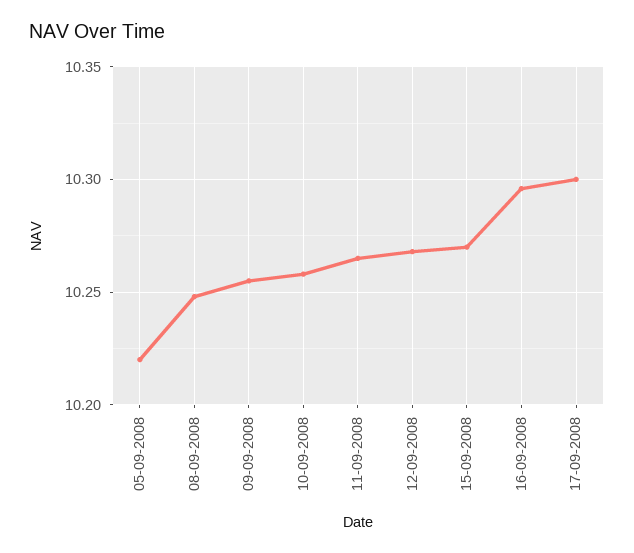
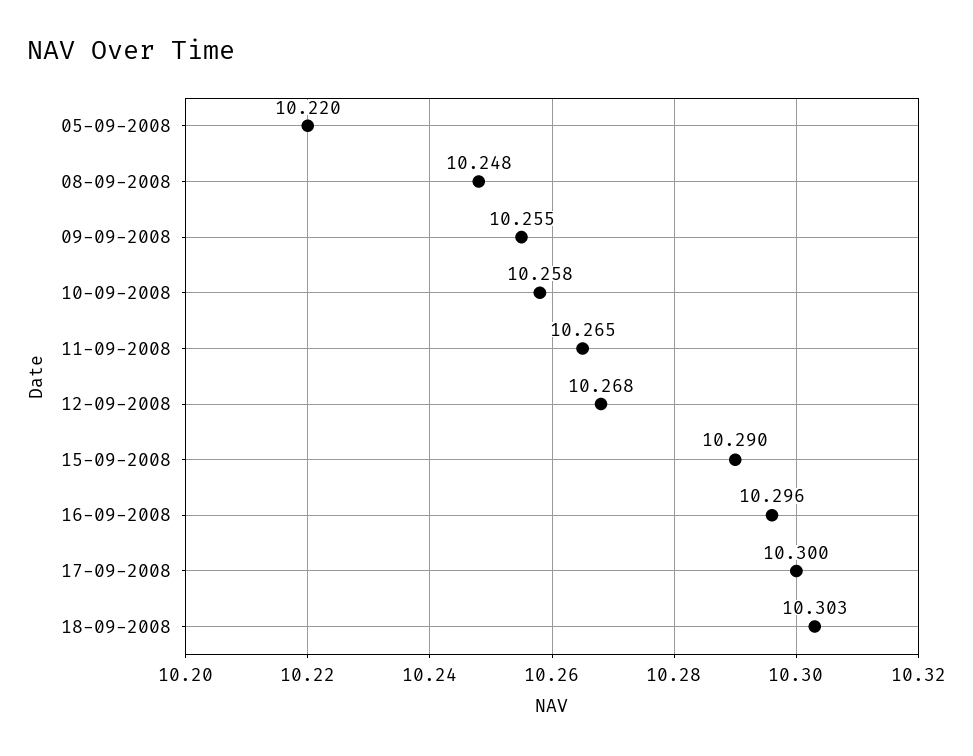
15-09-2008: 10.27 -> 10.29
18-09-2008: none -> 10.303

